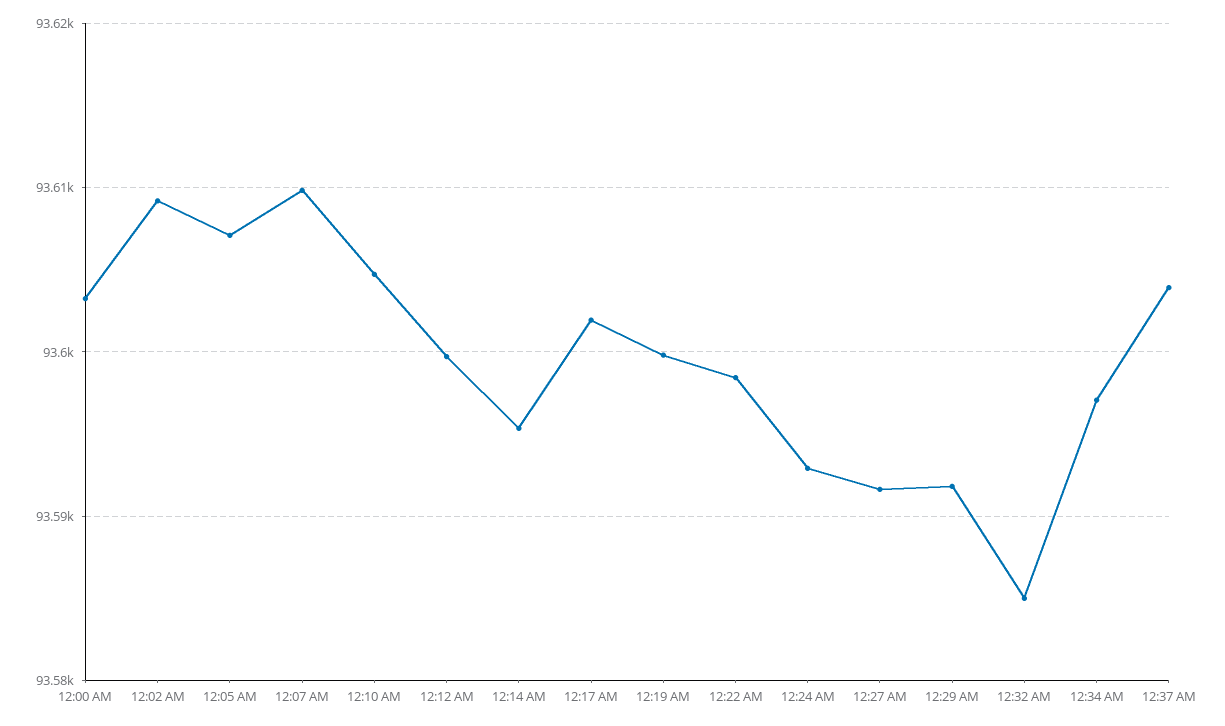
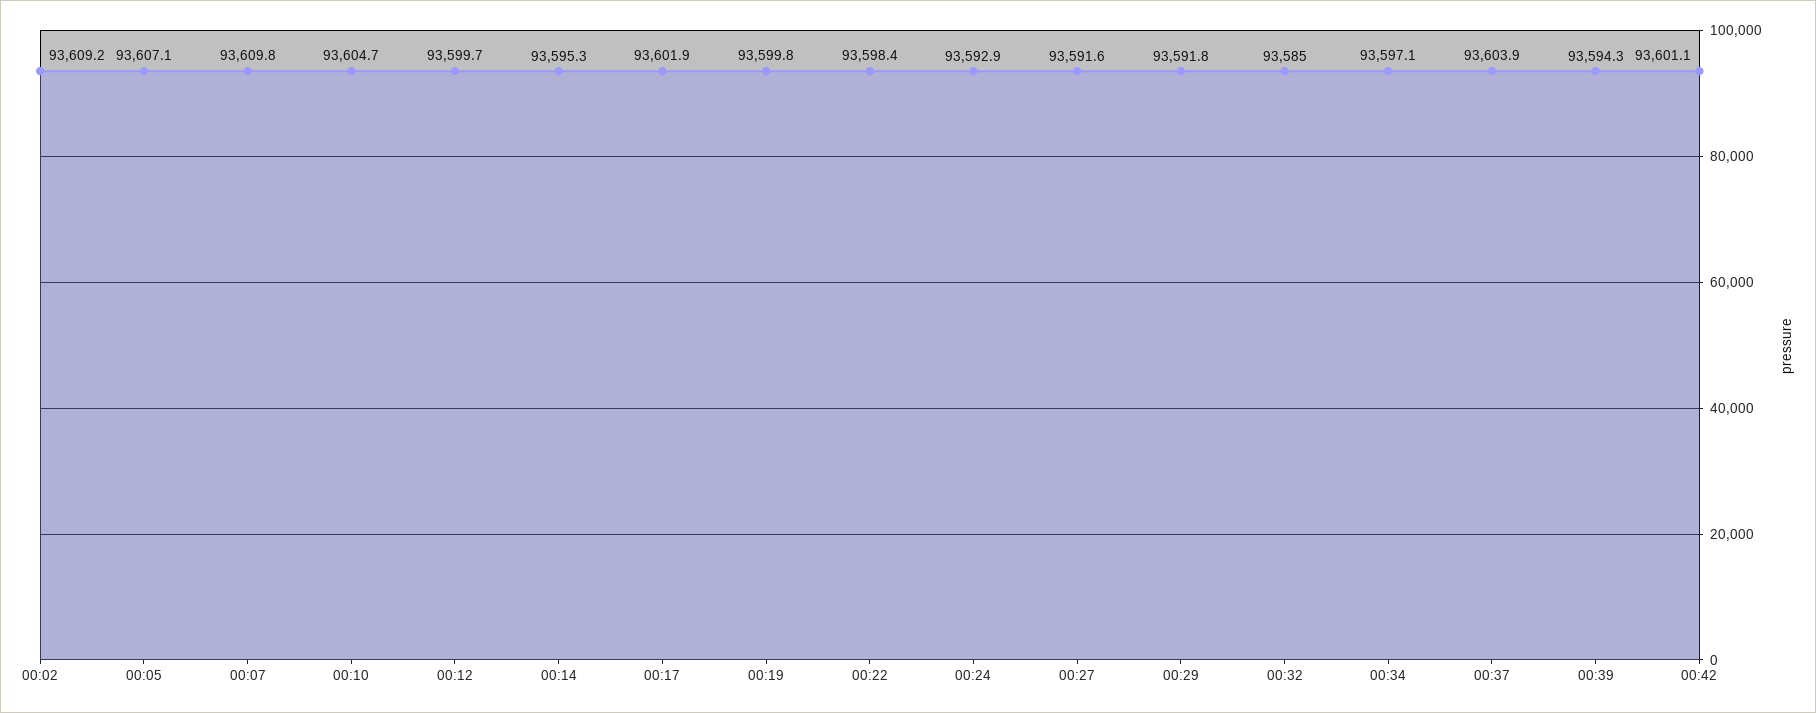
12:00 AM: 93603 -> none
00:39: none -> 93594.3
00:42: none -> 93601.1

